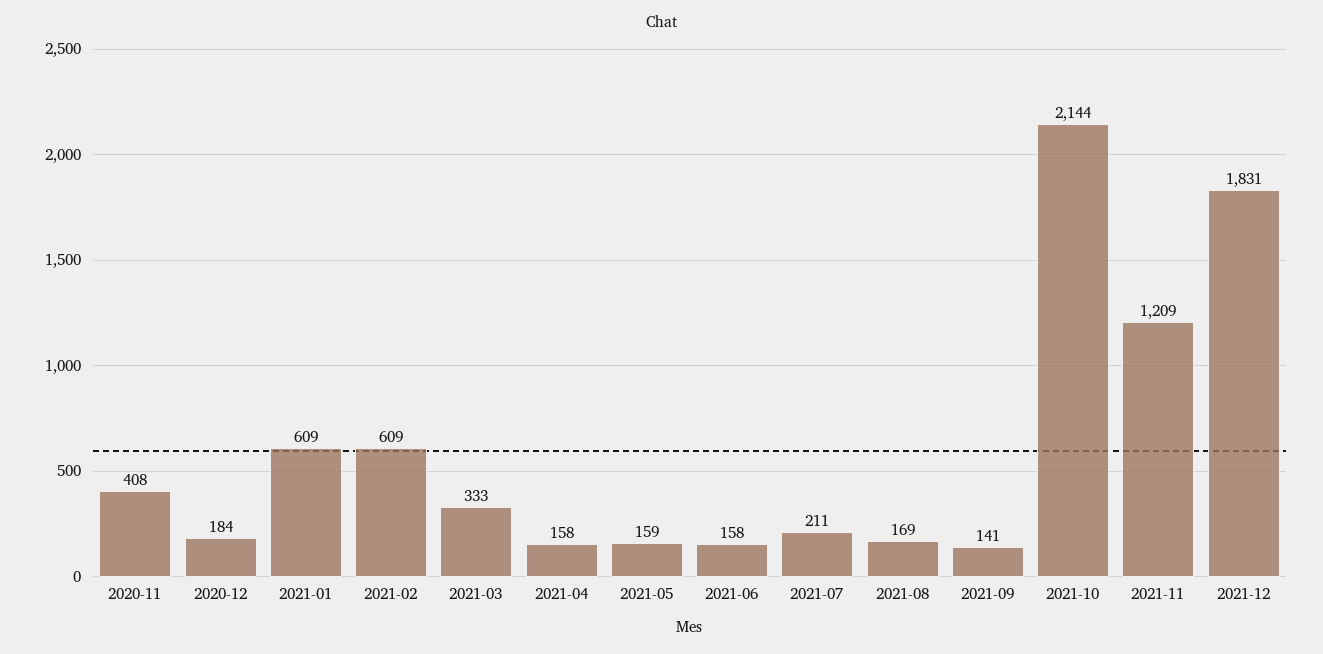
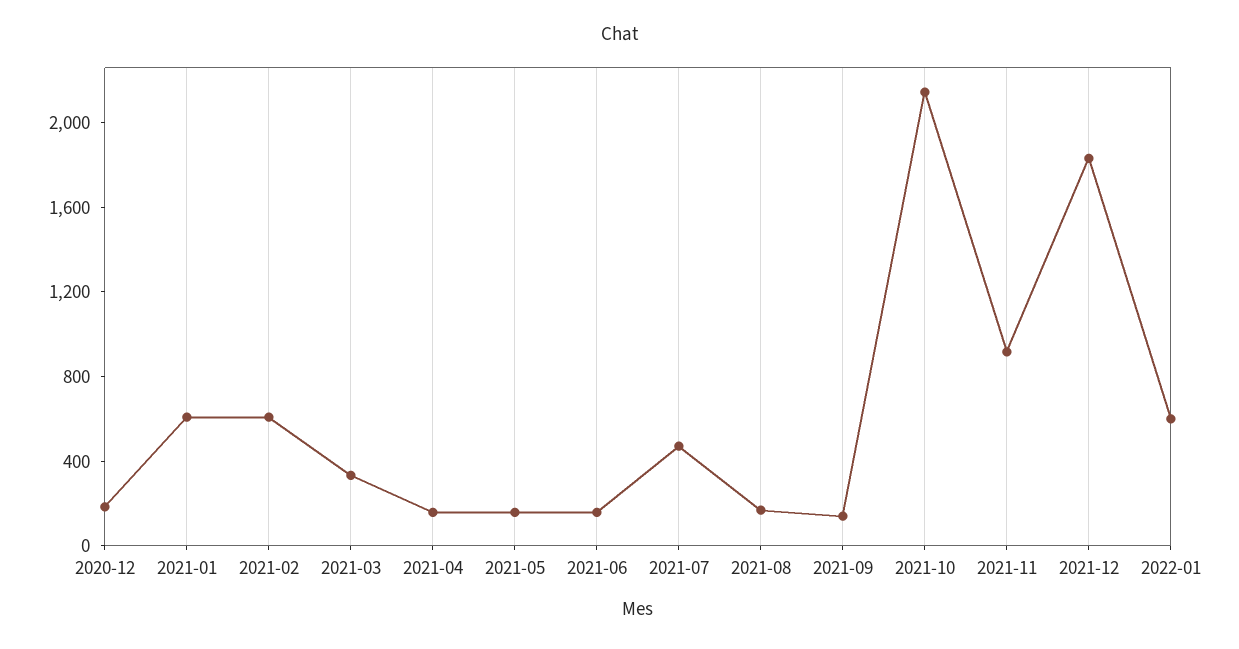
2020-11: 408 -> none
2021-07: 211 -> 500
2021-11: 1209 -> 900
2022-01: none -> 600

